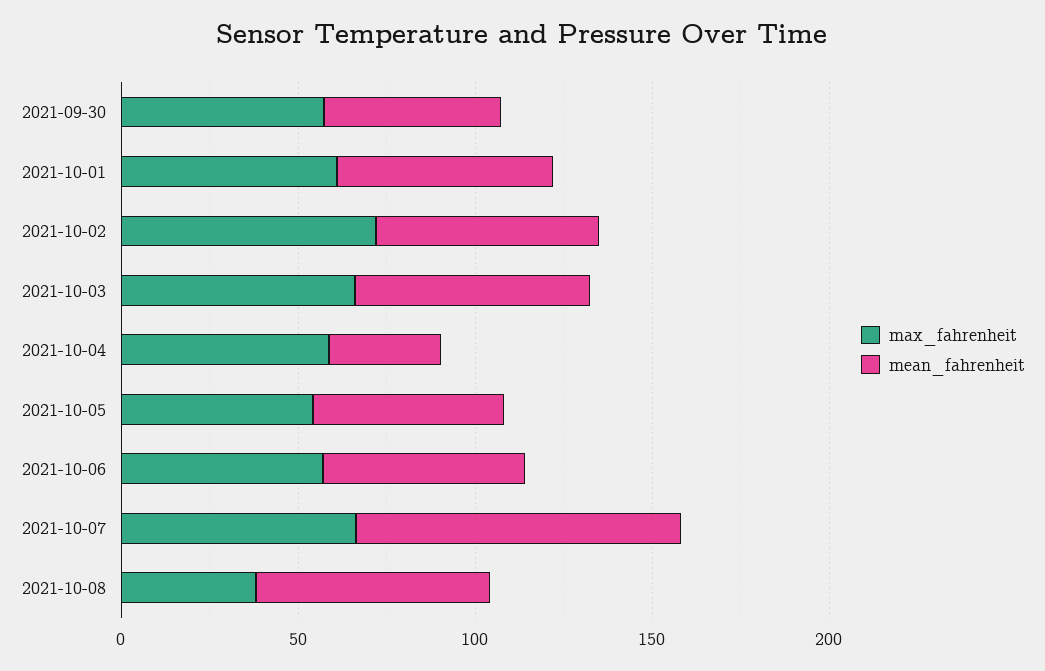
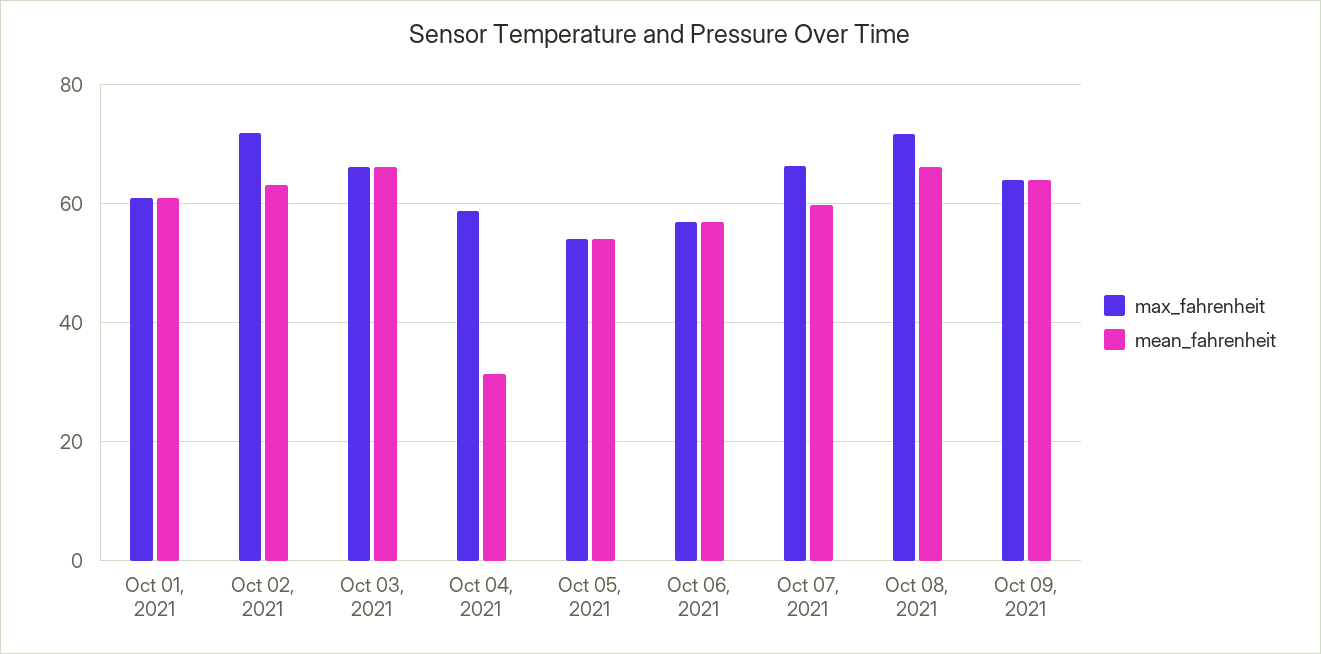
max_fahrenheit, 2021-09-30: 60 -> none
mean_fahrenheit, 2021-09-30: 50 -> none
mean_fahrenheit, 2021-10-07: 90 -> 60
max_fahrenheit, 2021-10-08: 40 -> 72
max_fahrenheit, Oct 09, 2021: none -> 64
mean_fahrenheit, Oct 09, 2021: none -> 64

